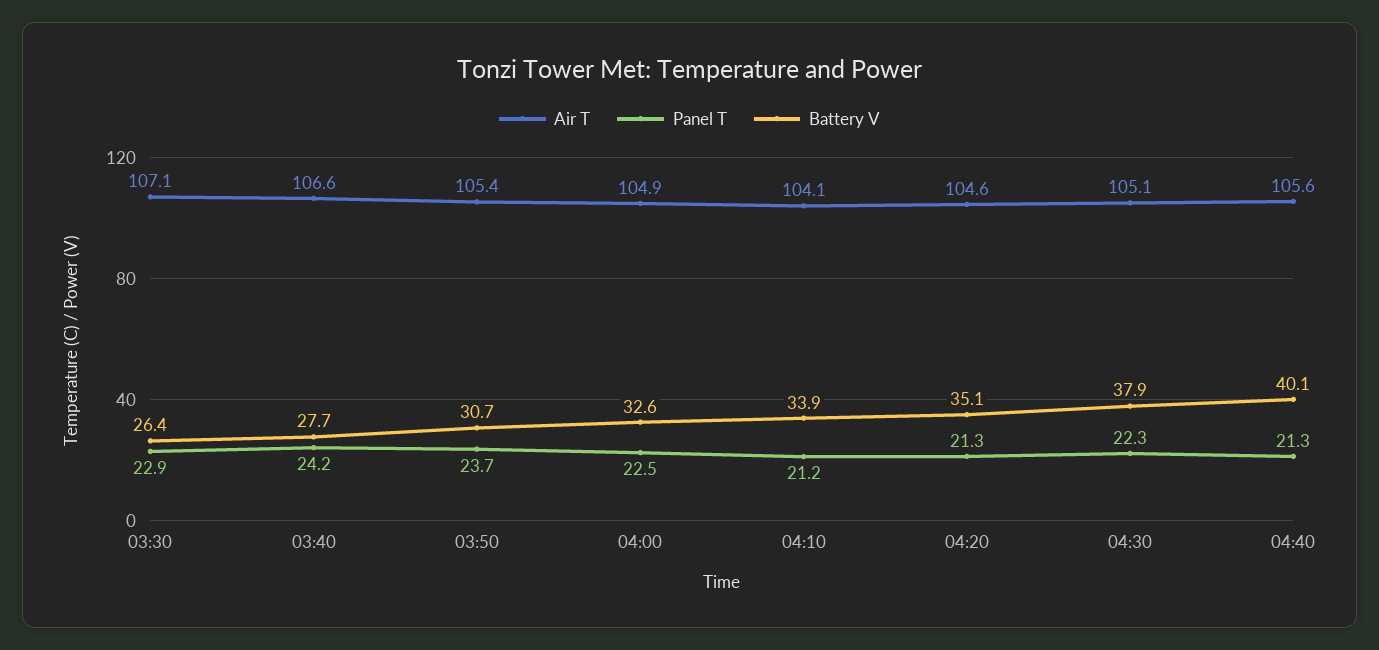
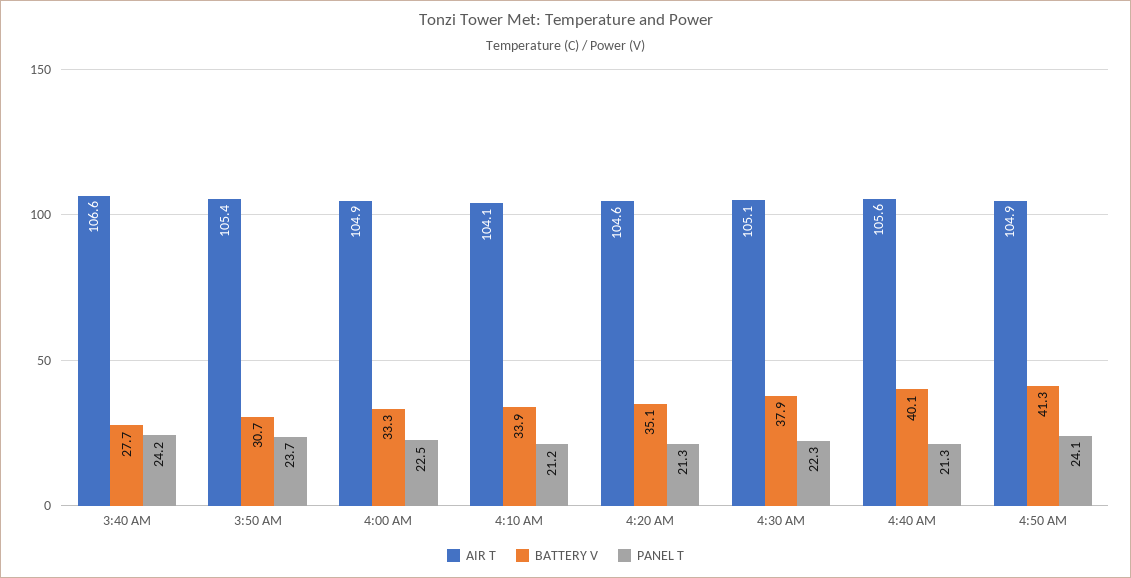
Air T, 03:30: 107.1 -> none
Panel T, 03:30: 22.9 -> none
Battery V, 03:30: 26.4 -> none
Battery V, 04:00: 32.6 -> 33.3
Air T, 4:50 AM: none -> 104.9
Battery V, 4:50 AM: none -> 41.3
Panel T, 4:50 AM: none -> 24.1

